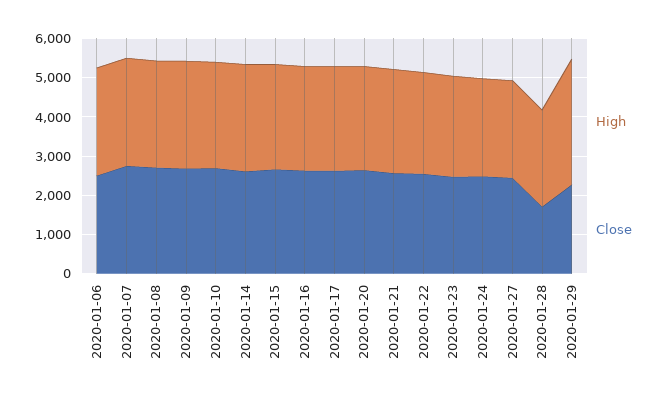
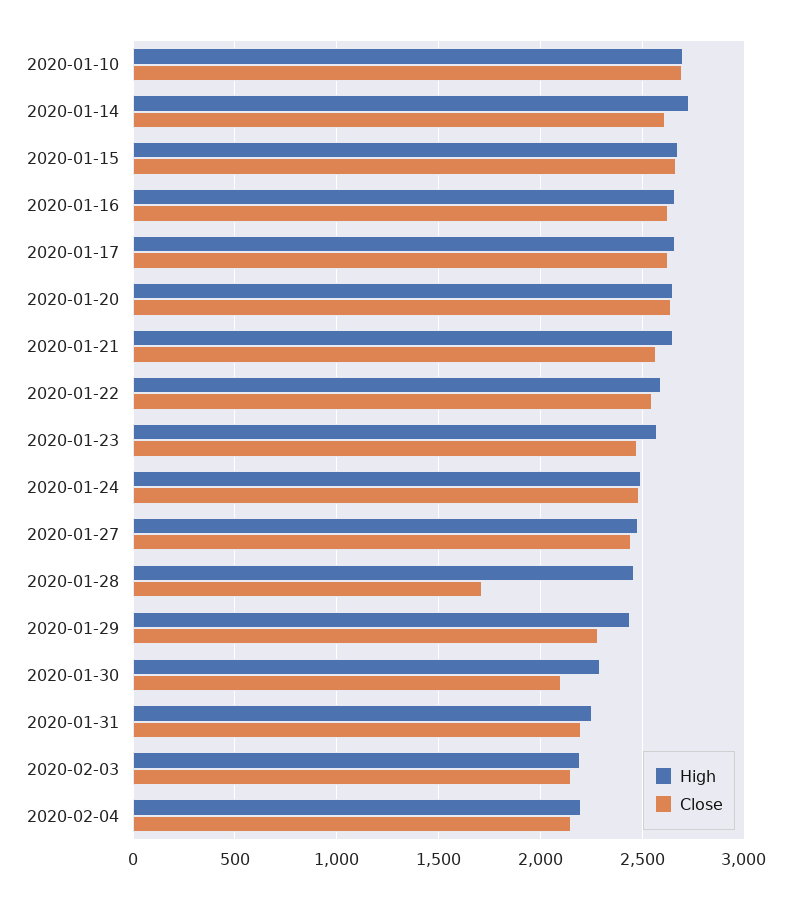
High, 2020-01-06: 2750 -> none
Close, 2020-01-06: 2500 -> none
High, 2020-01-07: 2750 -> none
Close, 2020-01-07: 2750 -> none
High, 2020-01-08: 2750 -> none
Close, 2020-01-08: 2750 -> none
High, 2020-01-09: 2750 -> none
Close, 2020-01-09: 2750 -> none
High, 2020-01-29: 3250 -> 2450
High, 2020-01-30: none -> 2300
Close, 2020-01-30: none -> 2100
High, 2020-01-31: none -> 2250
Close, 2020-01-31: none -> 2200
High, 2020-02-03: none -> 2200
Close, 2020-02-03: none -> 2150
High, 2020-02-04: none -> 2200
Close, 2020-02-04: none -> 2150

